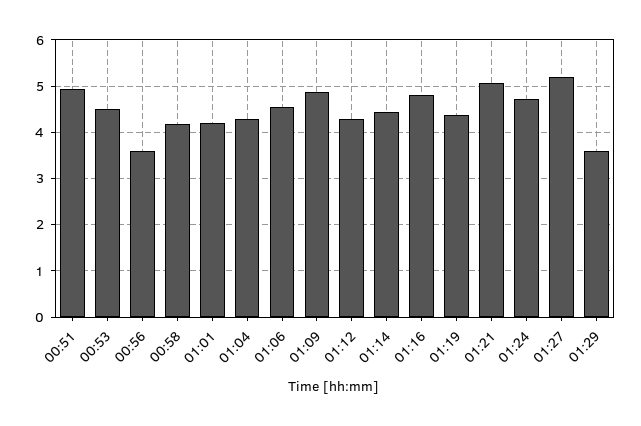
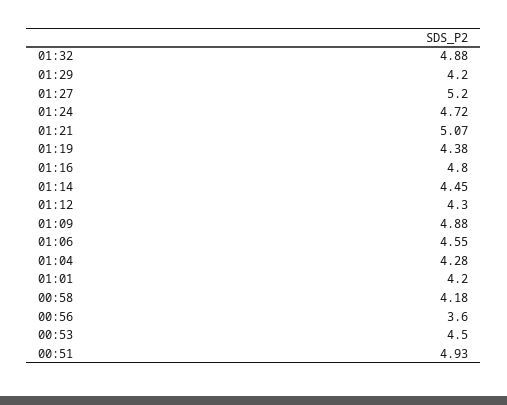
01:29: 3.6 -> 4.2
01:32: none -> 4.88

